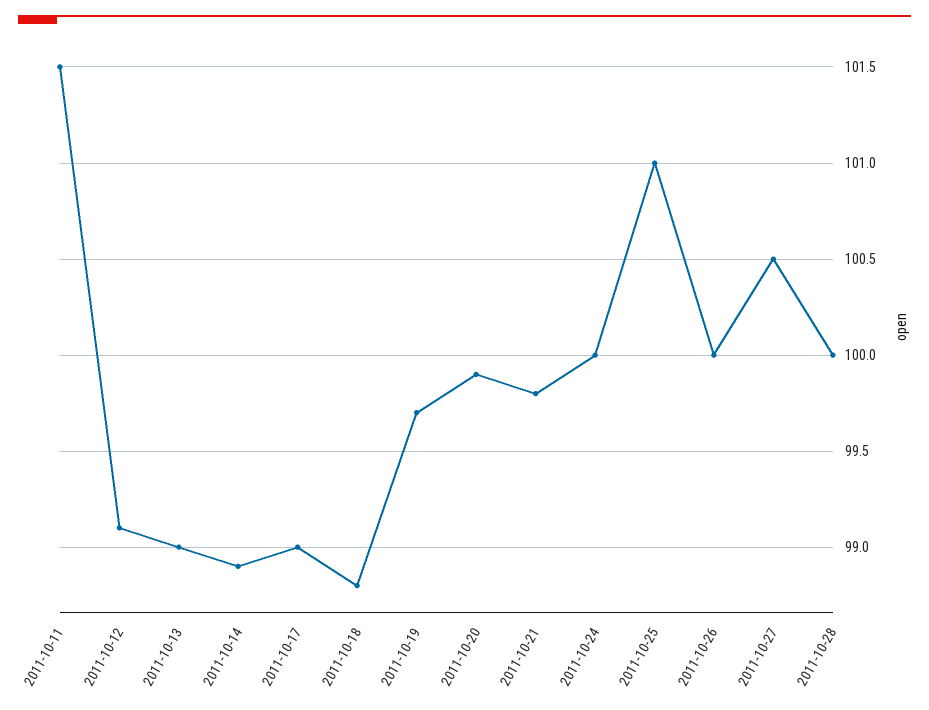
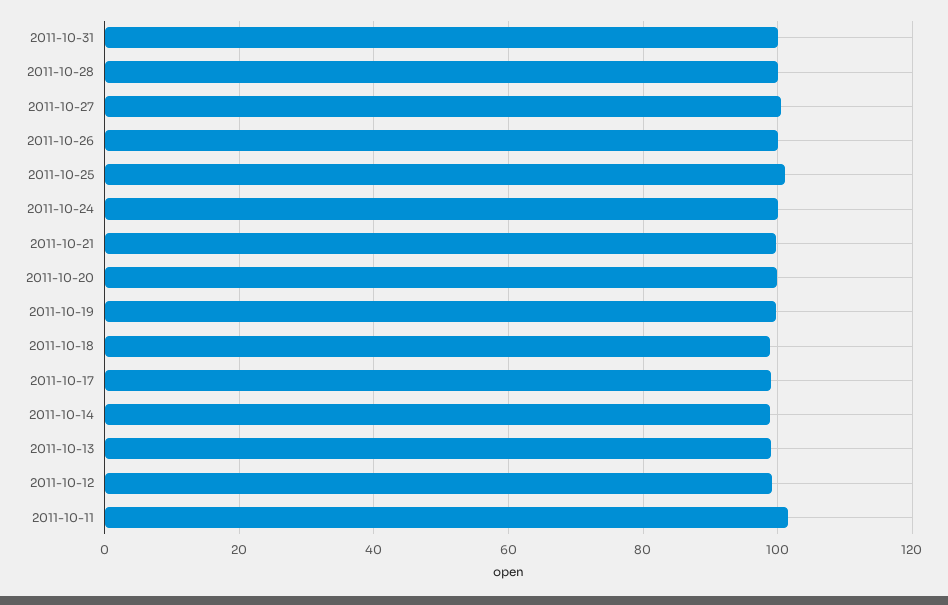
2011-10-31: none -> 100

